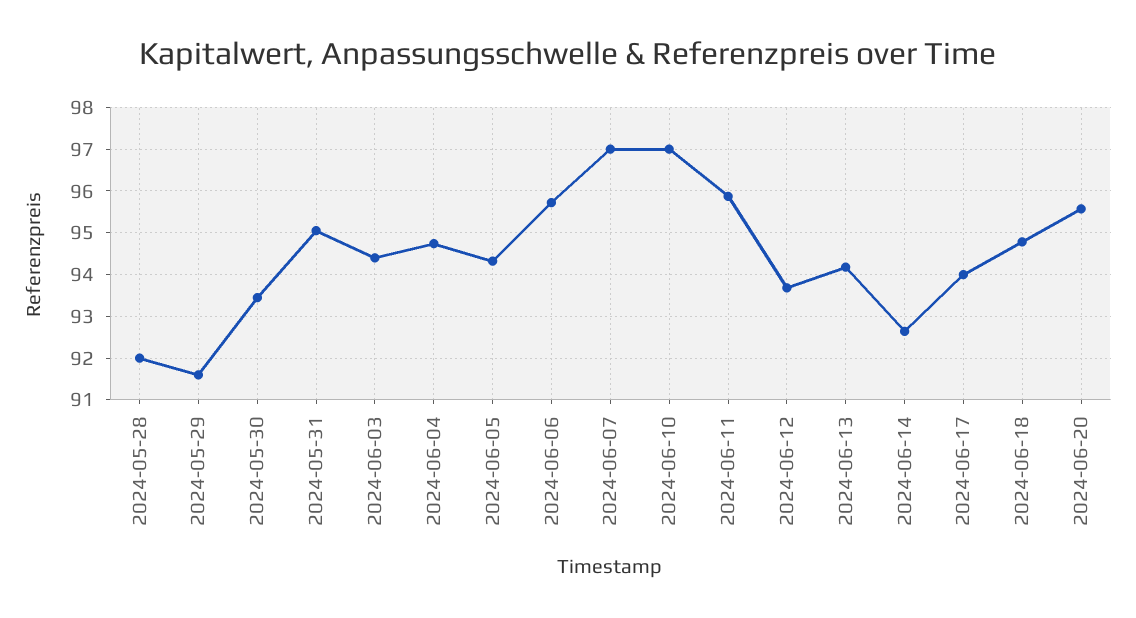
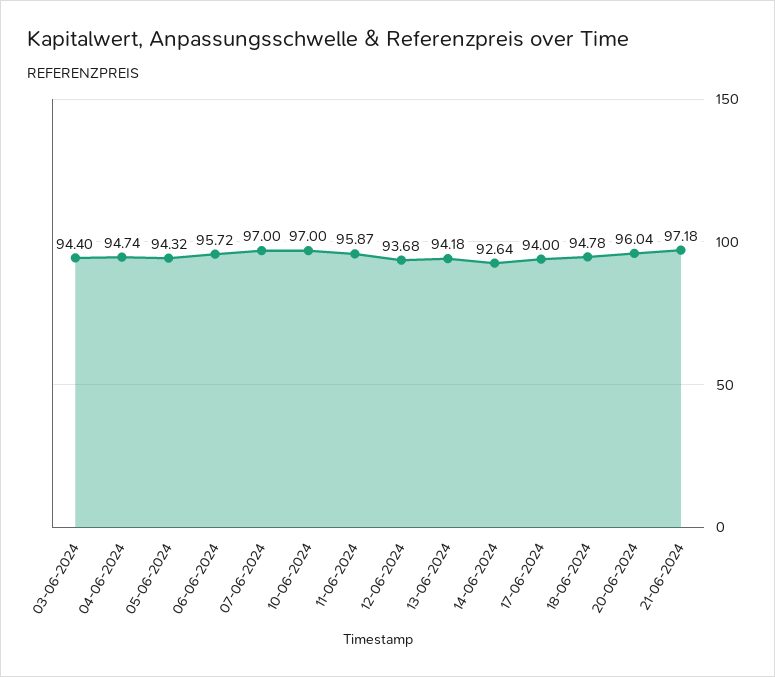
2024-05-28: 92 -> none
2024-05-29: 91.6 -> none
2024-05-30: 93.4 -> none
2024-05-31: 95 -> none
2024-06-20: 95.6 -> 96.04
21-06-2024: none -> 97.18

